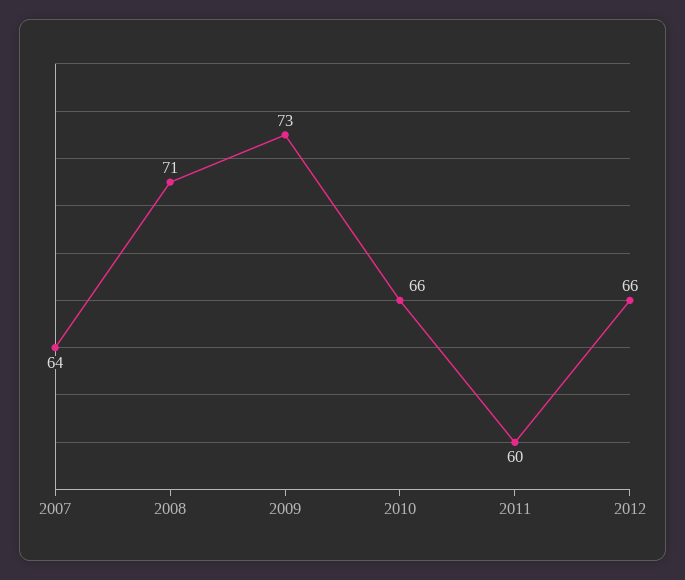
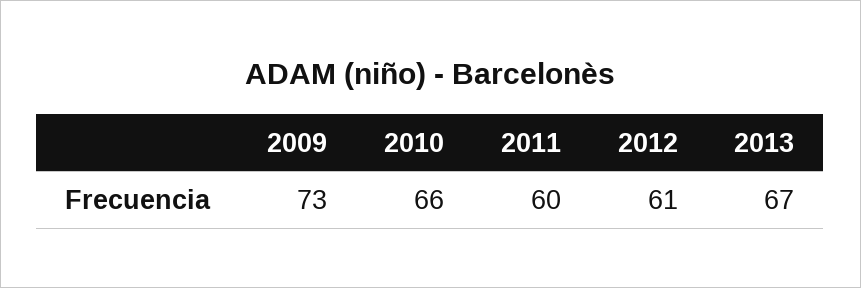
2007: 64 -> none
2008: 71 -> none
2012: 66 -> 61
2013: none -> 67

